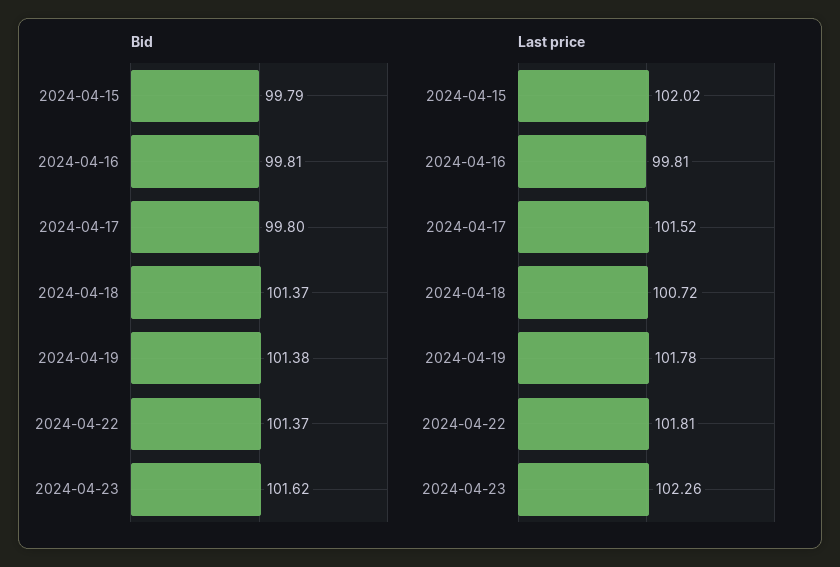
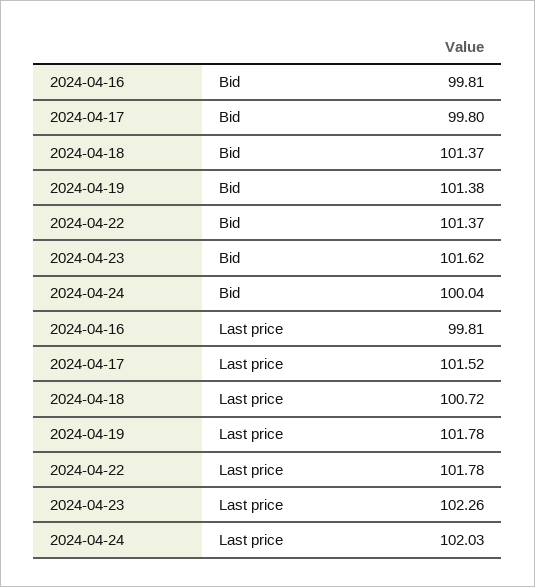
Bid, 2024-04-15: 99.79 -> none
Last price, 2024-04-15: 102.02 -> none
Last price, 2024-04-22: 101.81 -> 101.78
Bid, 2024-04-24: none -> 100.04
Last price, 2024-04-24: none -> 102.03

